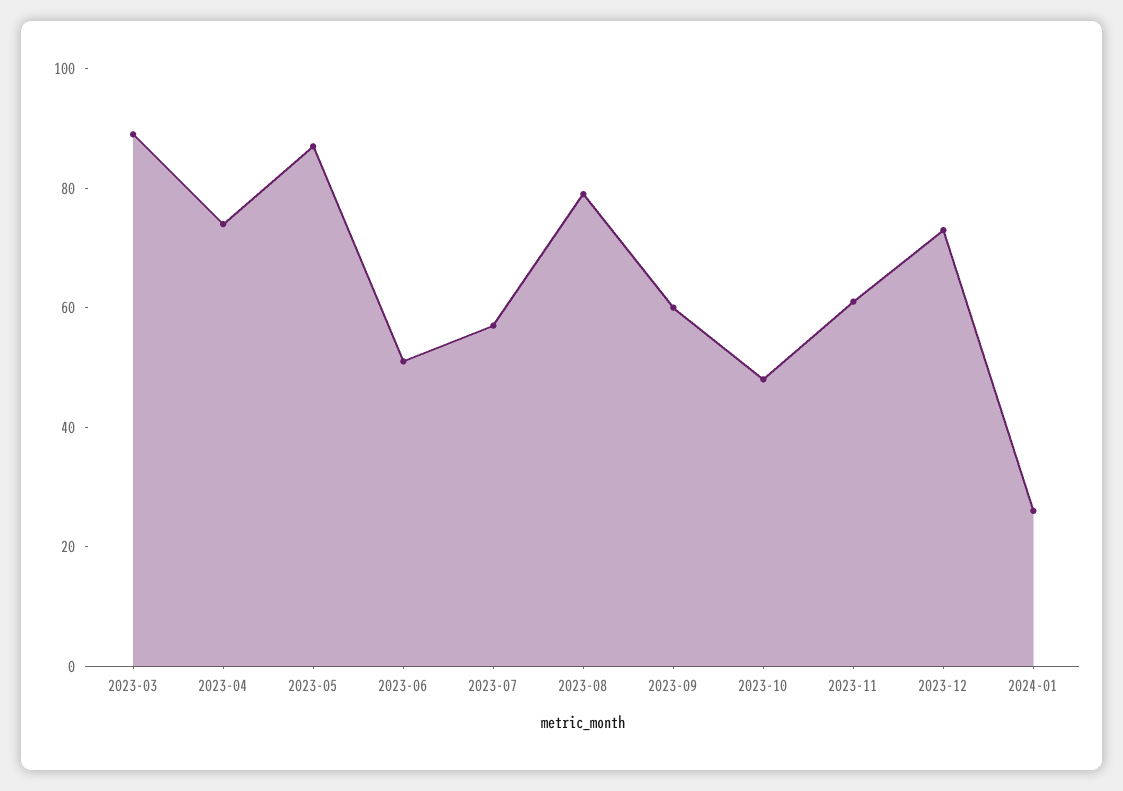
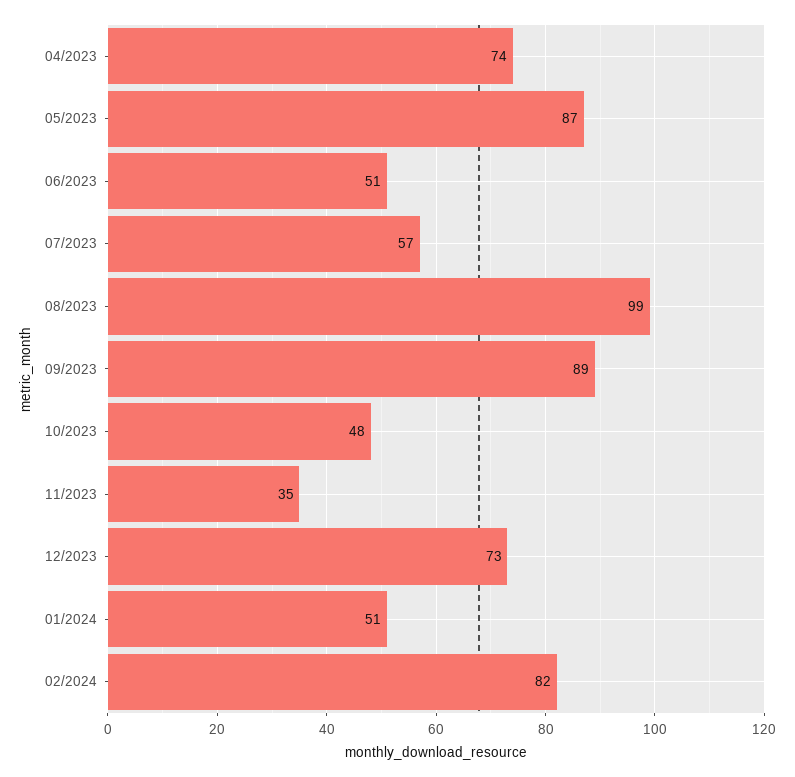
2023-03: 90 -> none
2023-08: 80 -> 99
2023-09: 60 -> 89
2023-11: 60 -> 35
2024-01: 25 -> 51
02/2024: none -> 82

